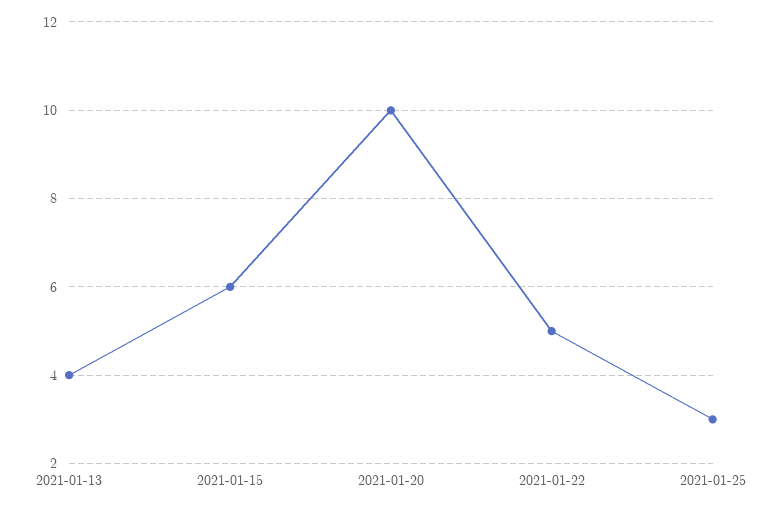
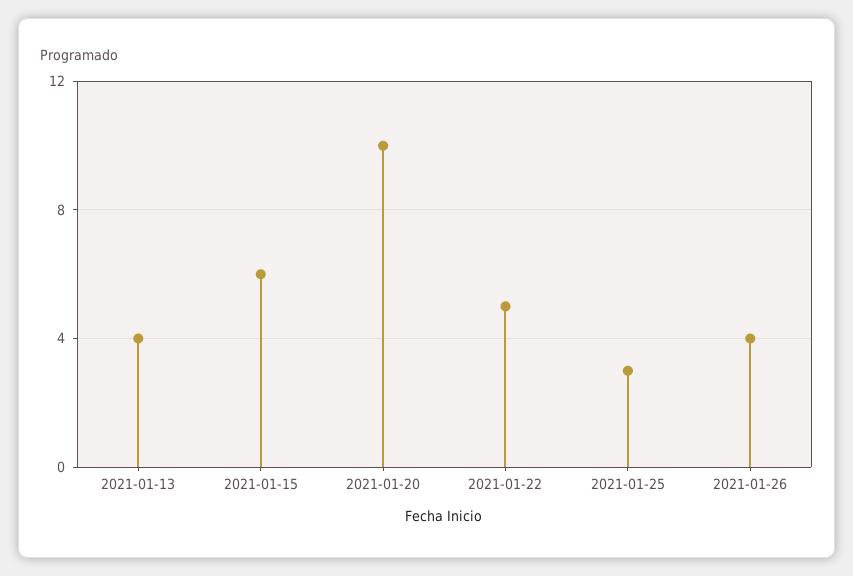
2021-01-26: none -> 4

